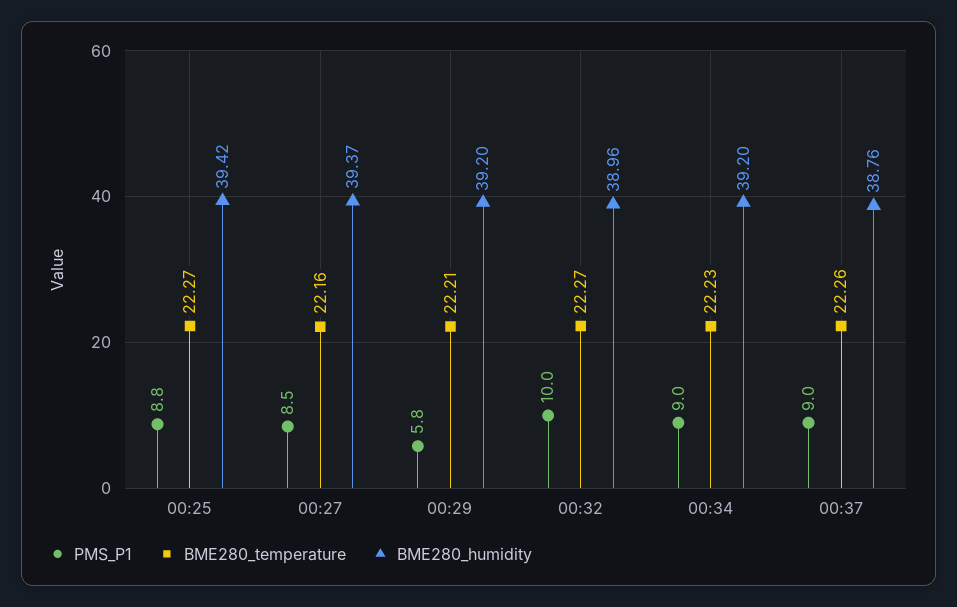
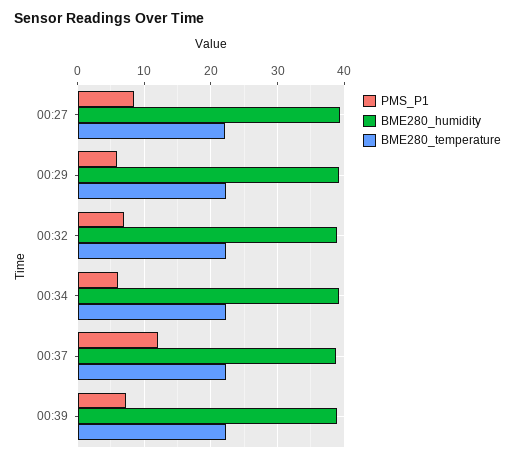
PMS_P1, 00:25: 8.8 -> none
BME280_temperature, 00:25: 22.27 -> none
BME280_humidity, 00:25: 39.42 -> none
PMS_P1, 00:32: 10 -> 7
PMS_P1, 00:34: 9 -> 6
PMS_P1, 00:37: 9 -> 12
PMS_P1, 00:39: none -> 7
BME280_humidity, 00:39: none -> 39
BME280_temperature, 00:39: none -> 22

